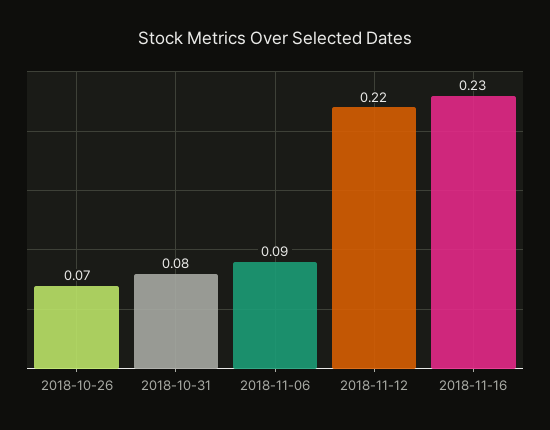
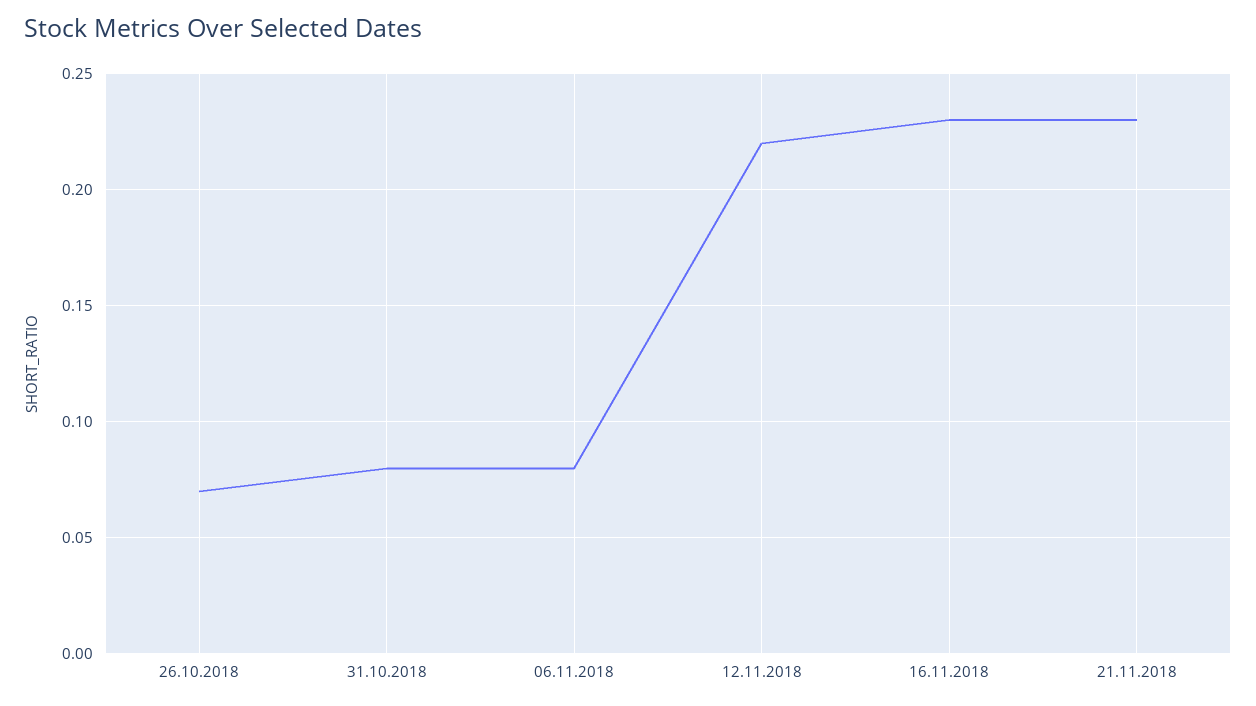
2018-11-06: 0.09 -> 0.08
21.11.2018: none -> 0.23

